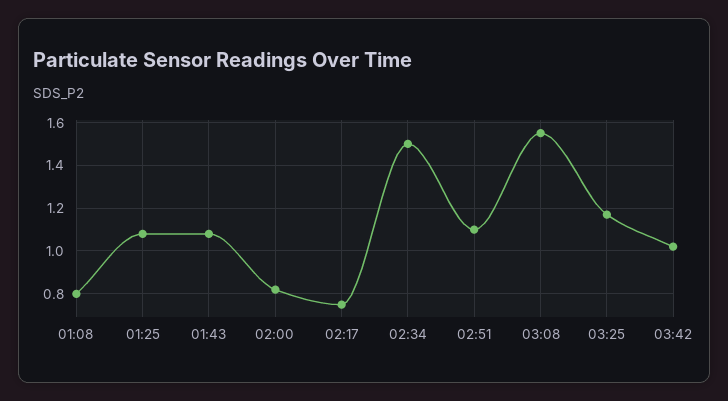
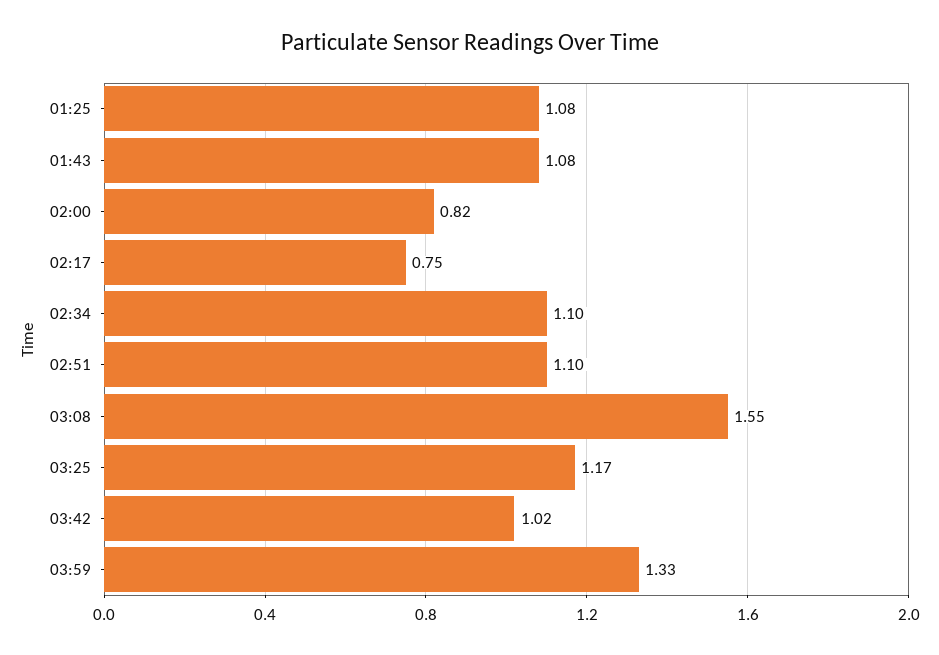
01:08: 0.8 -> none
02:34: 1.5 -> 1.1
03:59: none -> 1.33

